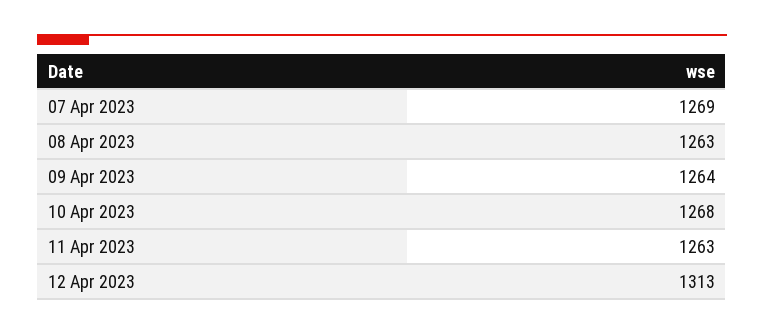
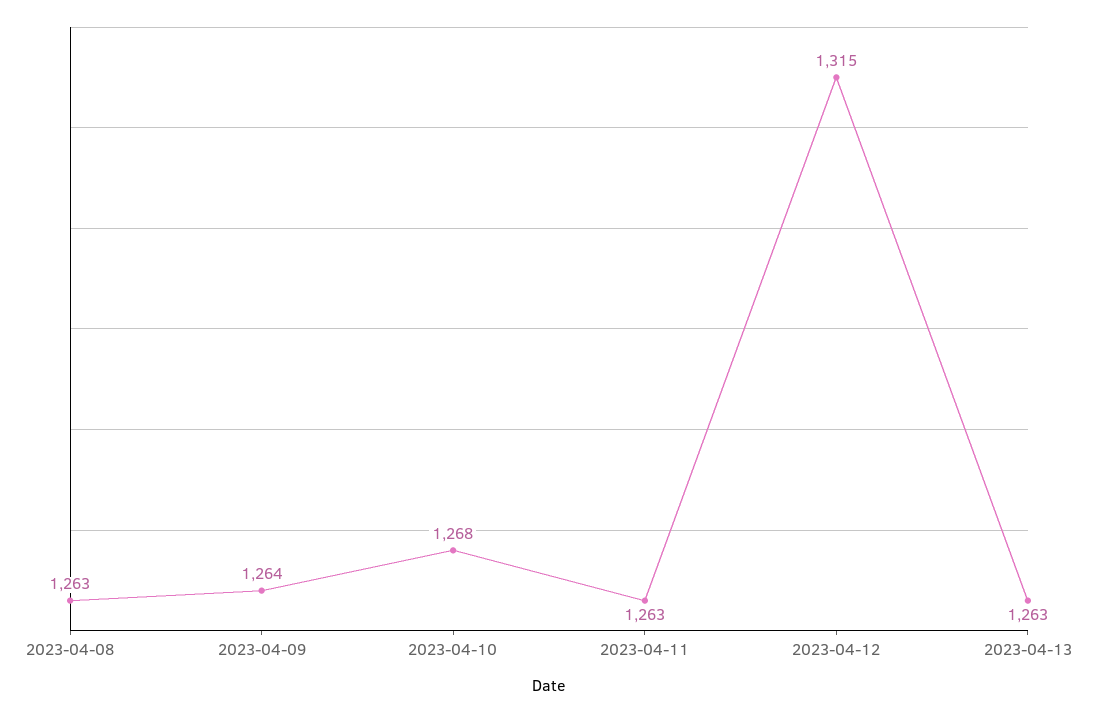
07 Apr 2023: 1269 -> none
12 Apr 2023: 1313 -> 1315
2023-04-13: none -> 1263

